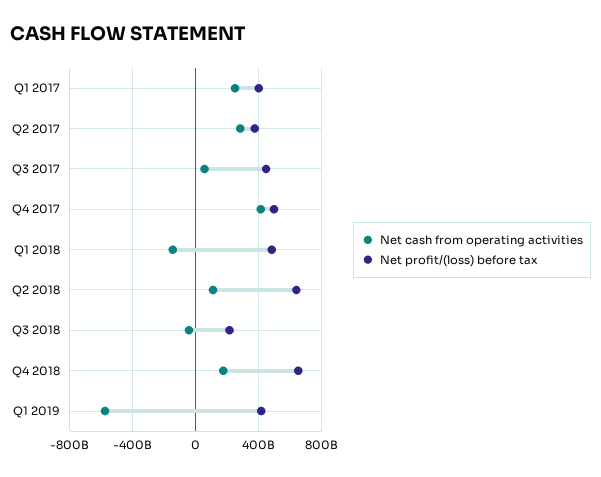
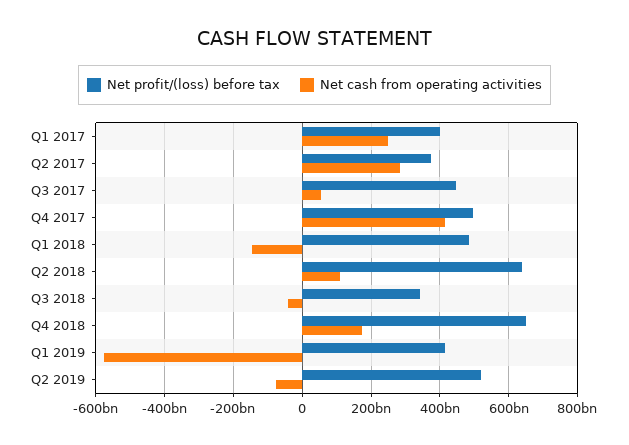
Net profit/(loss) before tax, Q3 2018: 200000000000 -> 340000000000
Net profit/(loss) before tax, Q2 2019: none -> 520000000000
Net cash from operating activities, Q2 2019: none -> -80000000000

